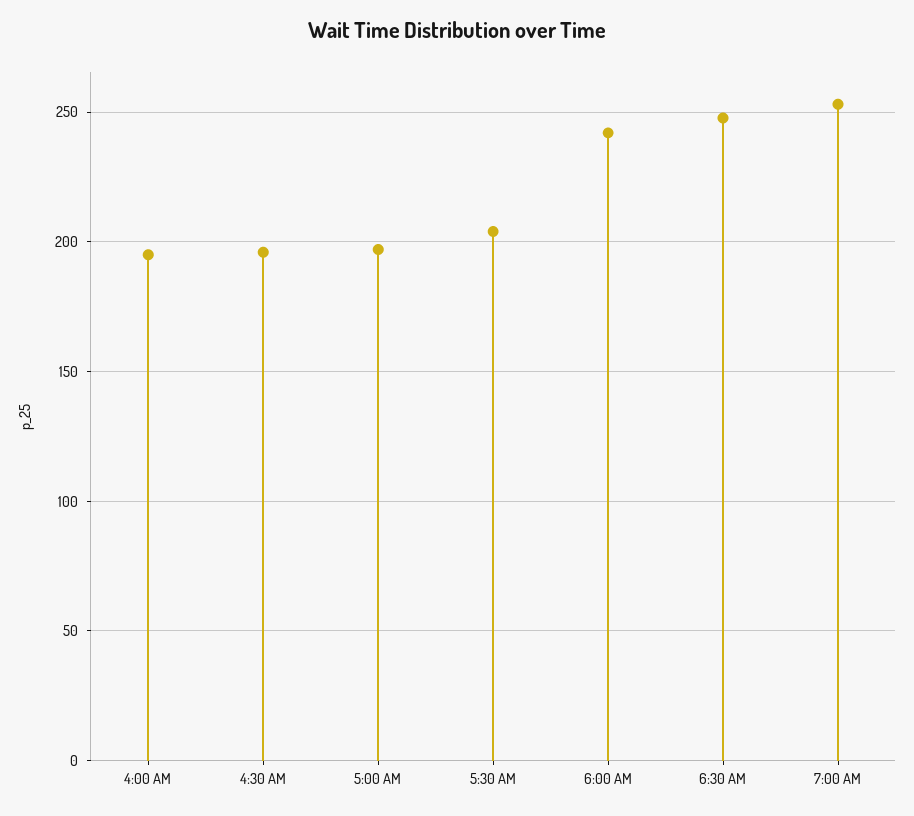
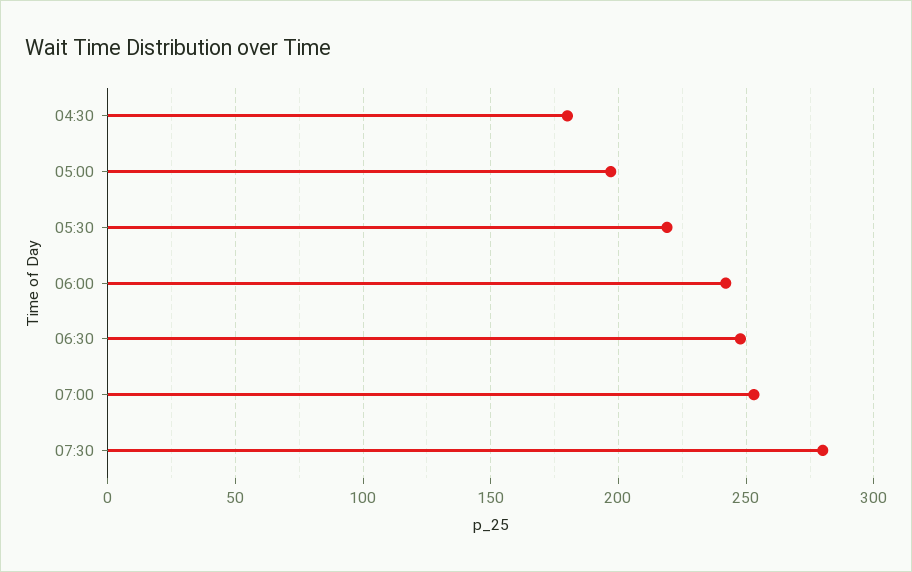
4:00 AM: 195 -> none
4:30 AM: 195 -> 180
5:30 AM: 205 -> 220
07:30: none -> 280

